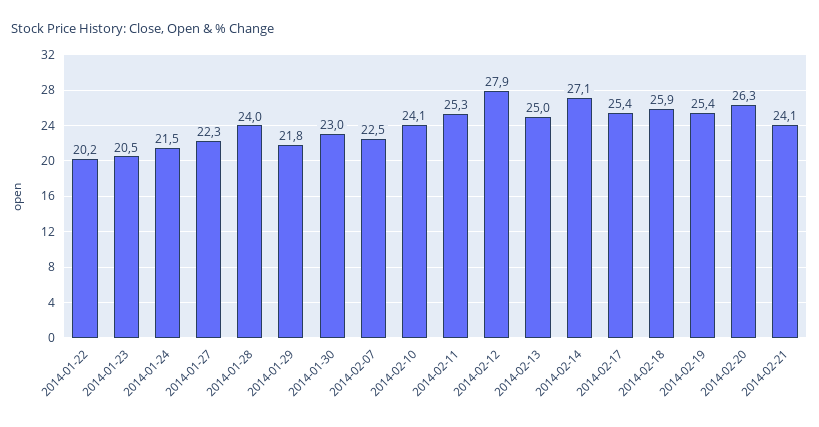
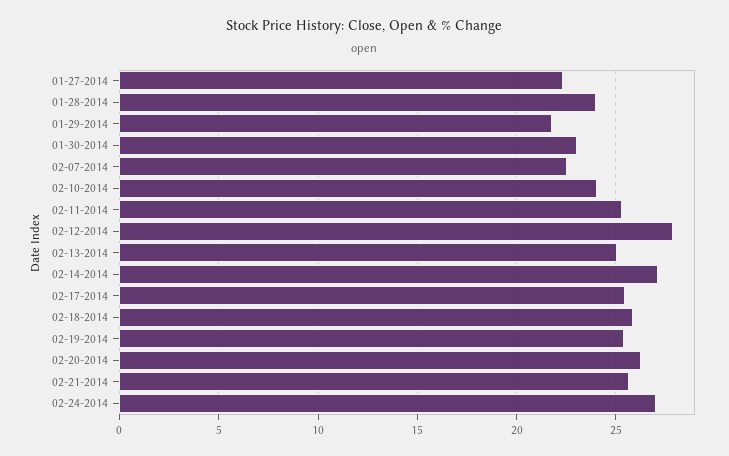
2014-01-22: 20.2 -> none
2014-01-23: 20.5 -> none
2014-01-24: 21.5 -> none
2014-02-21: 24.1 -> 25.5
02-24-2014: none -> 27

